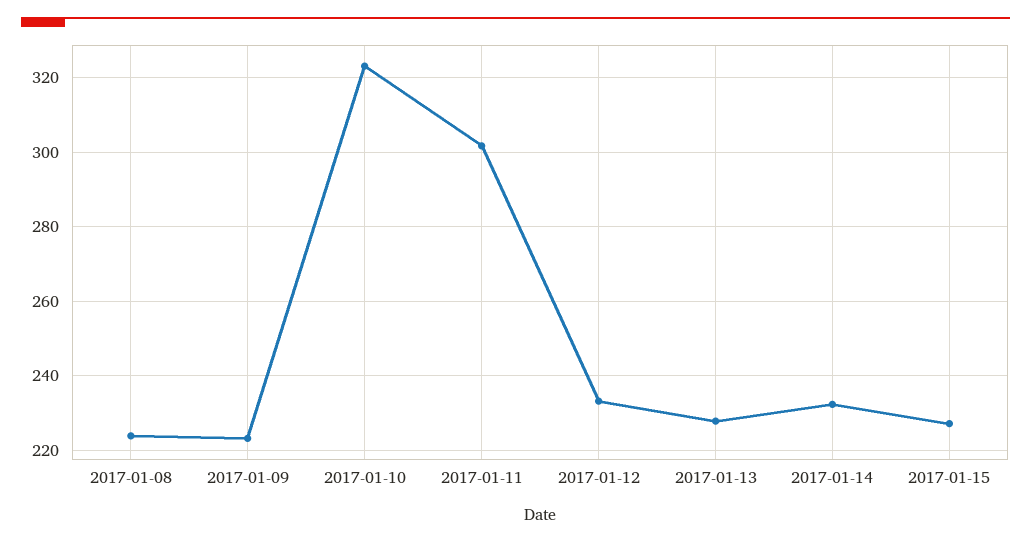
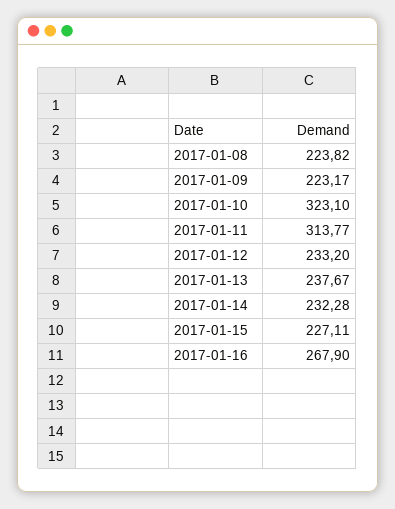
2017-01-11: 302 -> 313.77
2017-01-13: 228 -> 237.67
2017-01-16: none -> 267.9

